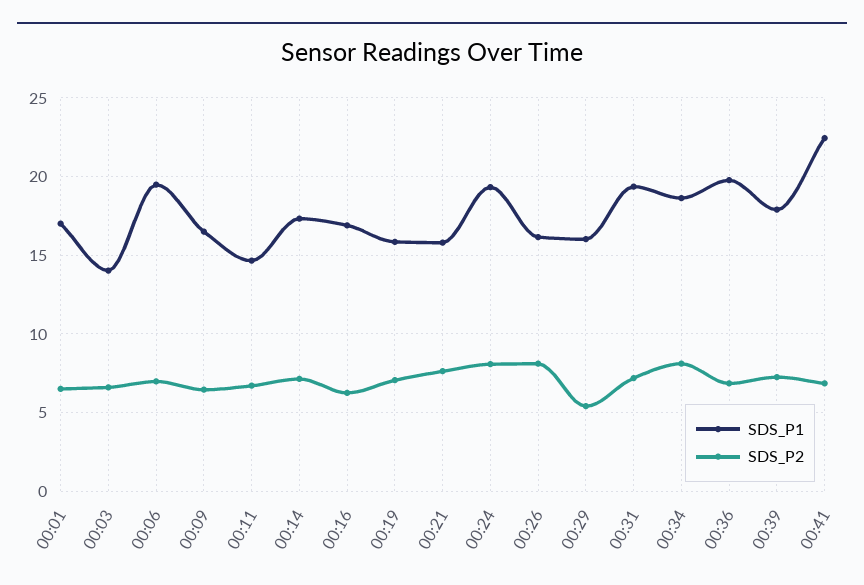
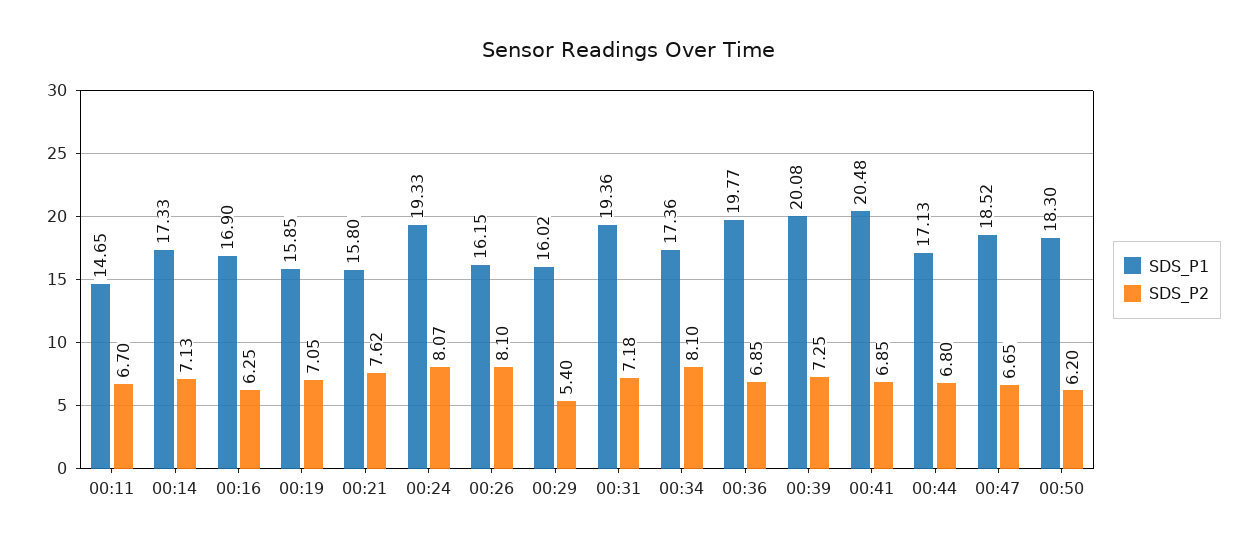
SDS_P1, 00:01: 17 -> none
SDS_P2, 00:01: 6.5 -> none
SDS_P1, 00:03: 14 -> none
SDS_P2, 00:03: 6.5 -> none
SDS_P1, 00:06: 19.5 -> none
SDS_P2, 00:06: 7 -> none
SDS_P1, 00:09: 16.5 -> none
SDS_P2, 00:09: 6.5 -> none
SDS_P1, 00:34: 18.5 -> 17.36
SDS_P1, 00:39: 18 -> 20.08
SDS_P1, 00:41: 22.5 -> 20.48
SDS_P1, 00:44: none -> 17.13
SDS_P2, 00:44: none -> 6.8
SDS_P1, 00:47: none -> 18.52
SDS_P2, 00:47: none -> 6.65
SDS_P1, 00:50: none -> 18.3
SDS_P2, 00:50: none -> 6.2

